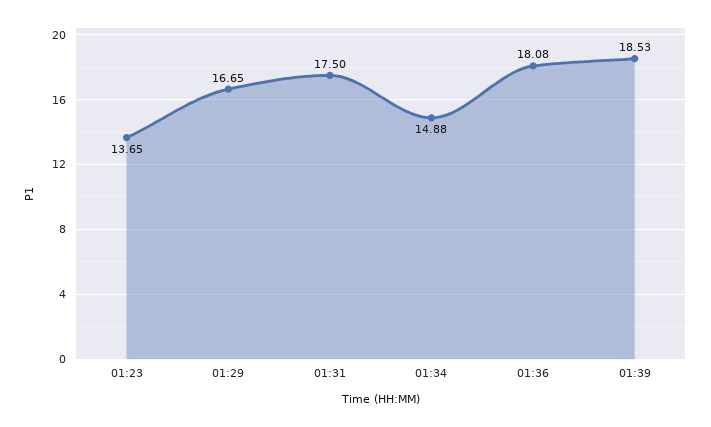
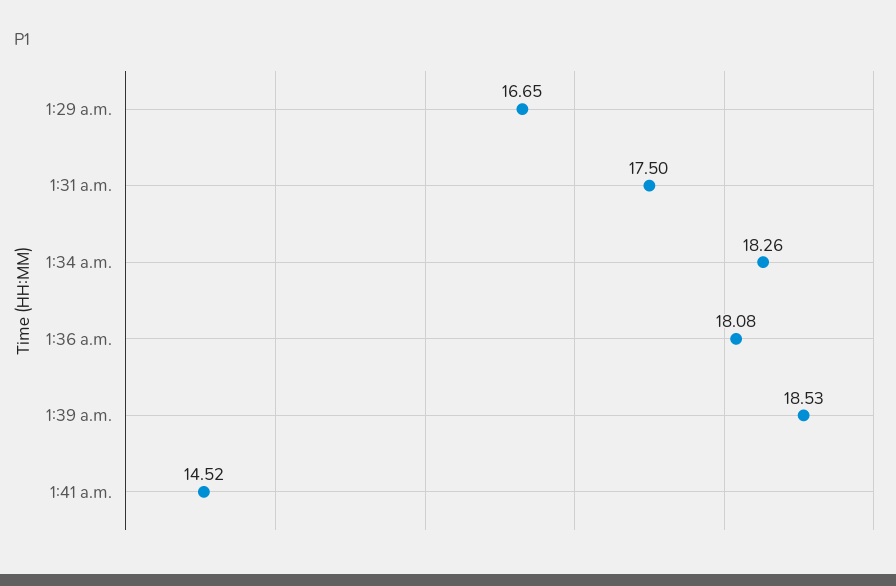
01:23: 13.65 -> none
01:34: 14.88 -> 18.26
1:41 a.m.: none -> 14.52

